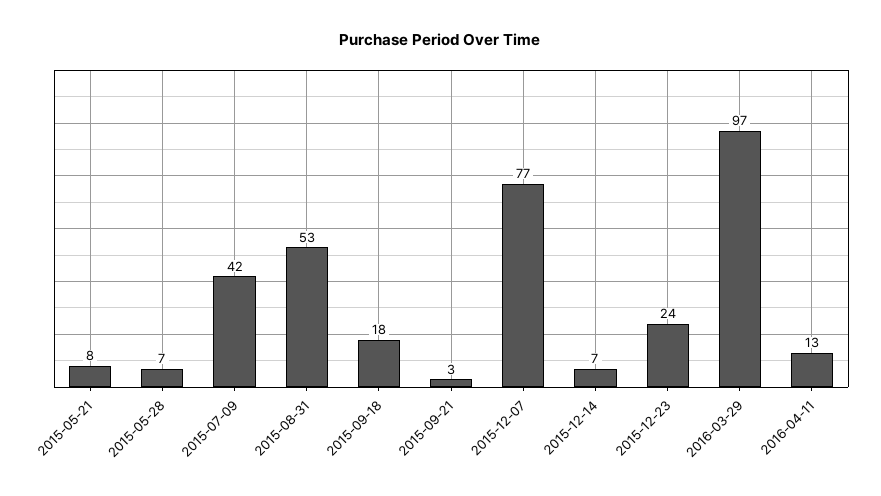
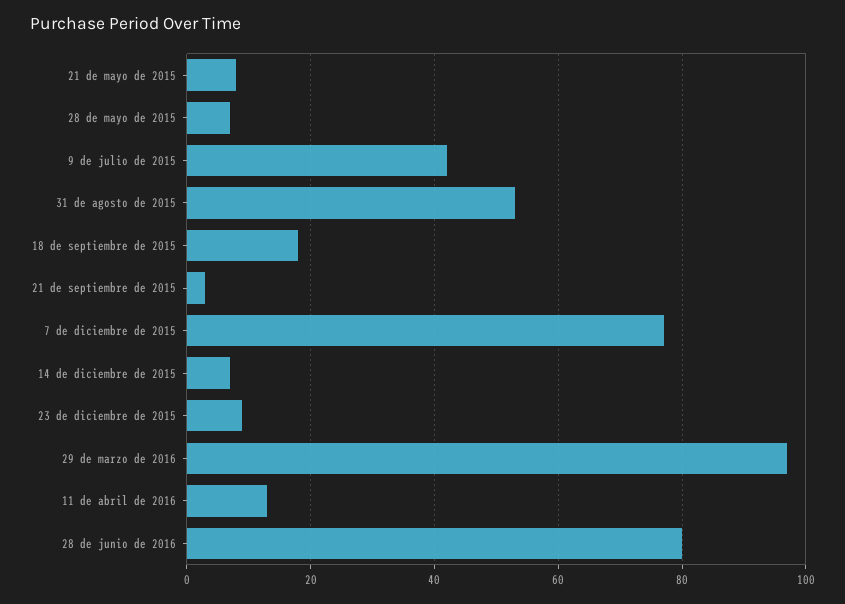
2015-12-23: 24 -> 10
28 de junio de 2016: none -> 80

